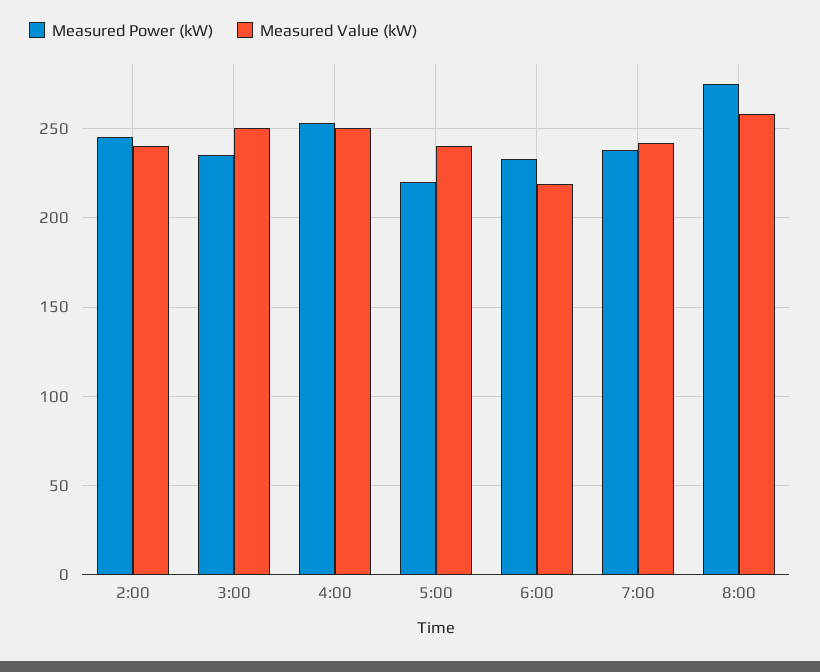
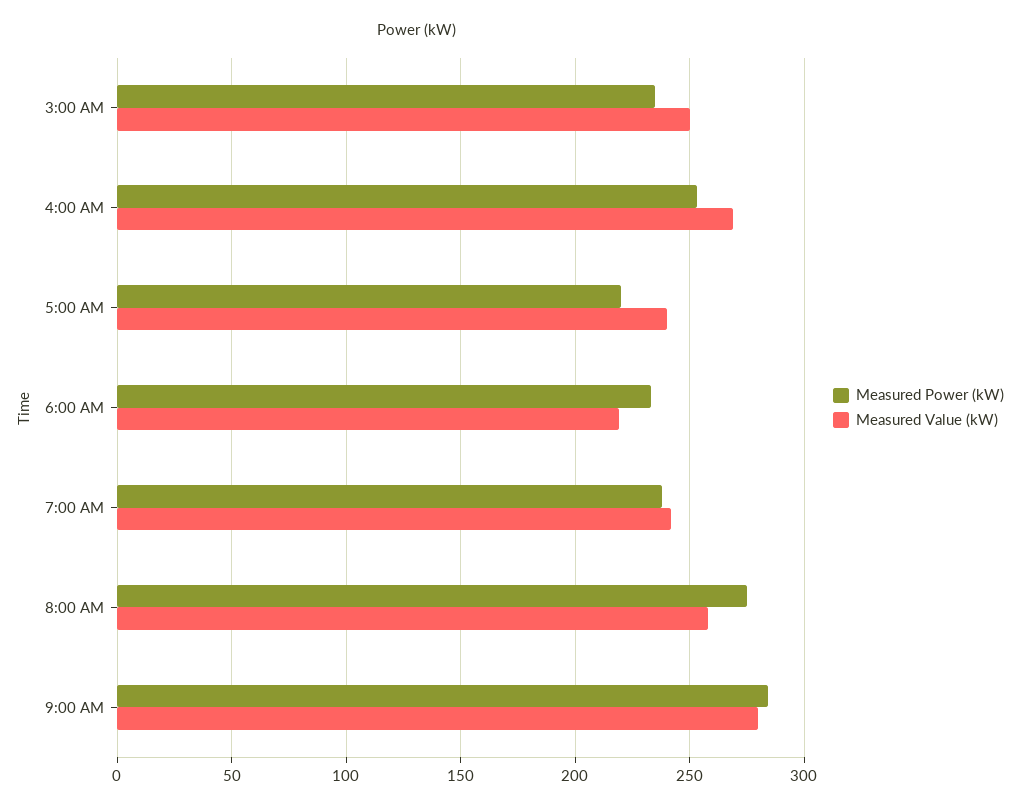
Measured Power (kW), 2:00: 245 -> none
Measured Value (kW), 2:00: 240 -> none
Measured Value (kW), 4:00: 250 -> 270
Measured Power (kW), 9:00 AM: none -> 285
Measured Value (kW), 9:00 AM: none -> 280

